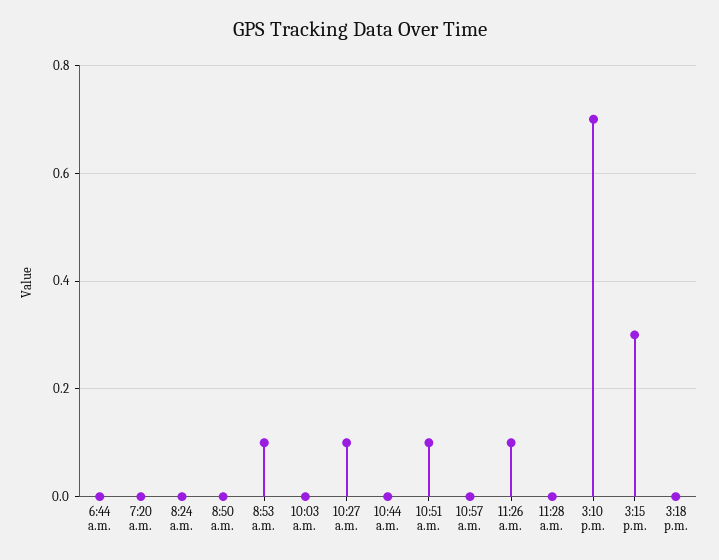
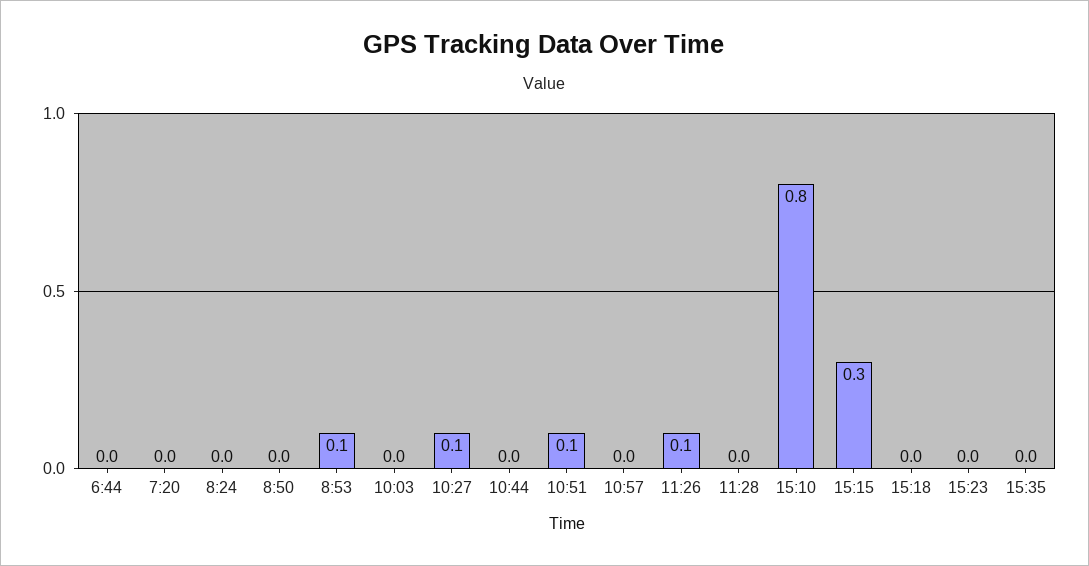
3:10 p.m.: 0.7 -> 0.8
15:23: none -> 0
15:35: none -> 0

